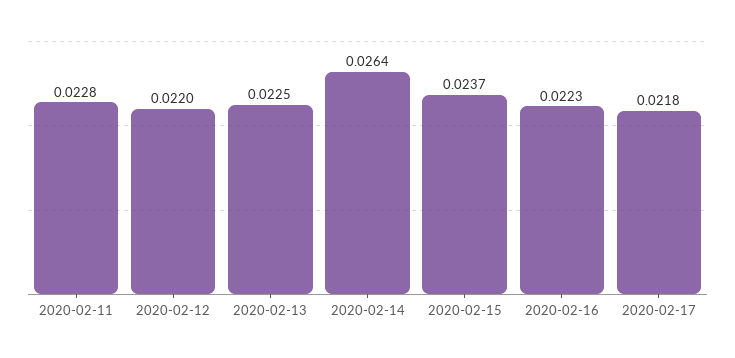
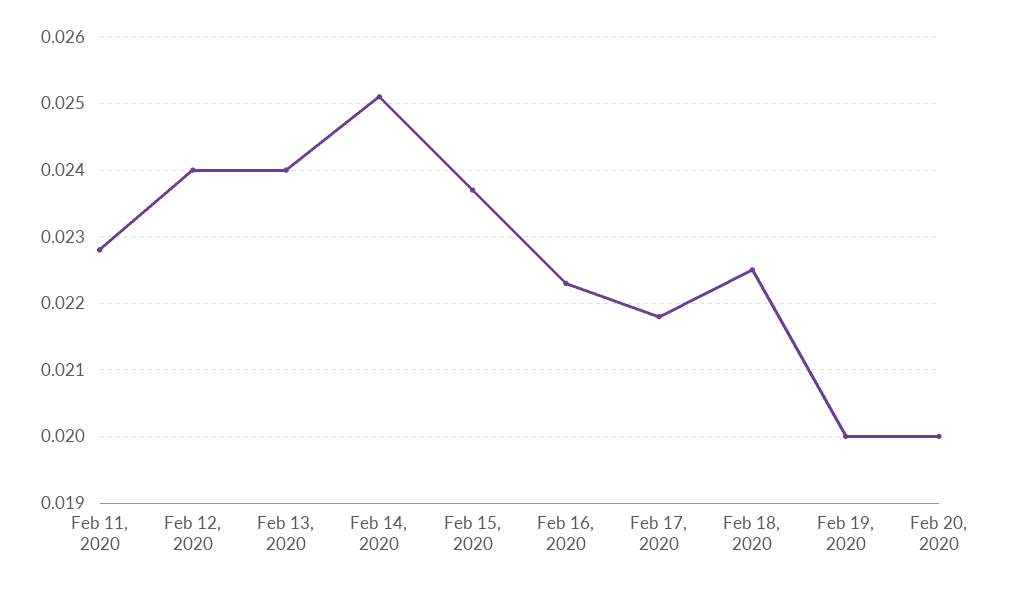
2020-02-12: 0.022 -> 0.024
2020-02-13: 0.0225 -> 0.024
2020-02-14: 0.0264 -> 0.0251
Feb 18, 2020: none -> 0.0225
Feb 19, 2020: none -> 0.02
Feb 20, 2020: none -> 0.02

